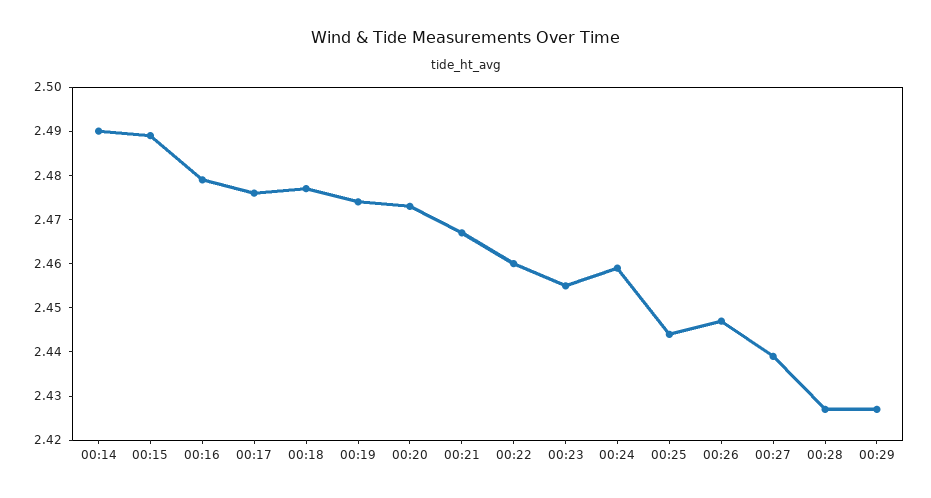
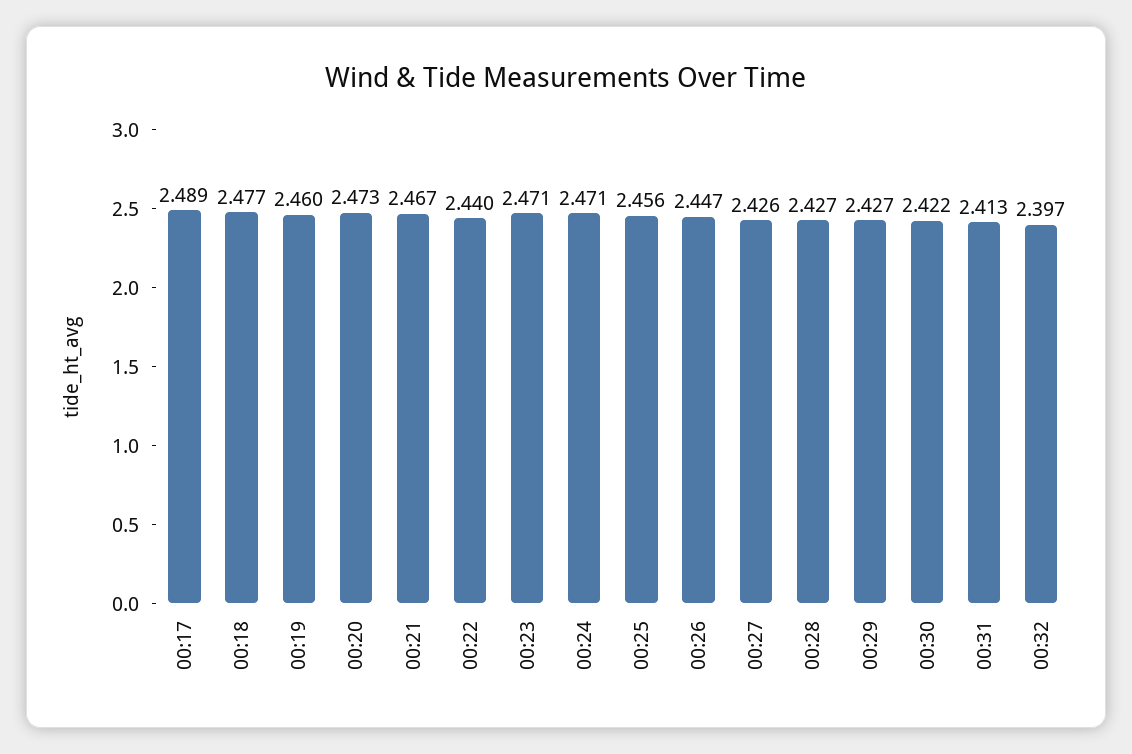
00:14: 2.49 -> none
00:15: 2.49 -> none
00:16: 2.48 -> none
00:17: 2.475 -> 2.489
00:19: 2.475 -> 2.46
00:22: 2.46 -> 2.44
00:23: 2.455 -> 2.471
00:24: 2.46 -> 2.471
00:25: 2.445 -> 2.456
00:27: 2.44 -> 2.426
00:30: none -> 2.422
00:31: none -> 2.413
00:32: none -> 2.397

